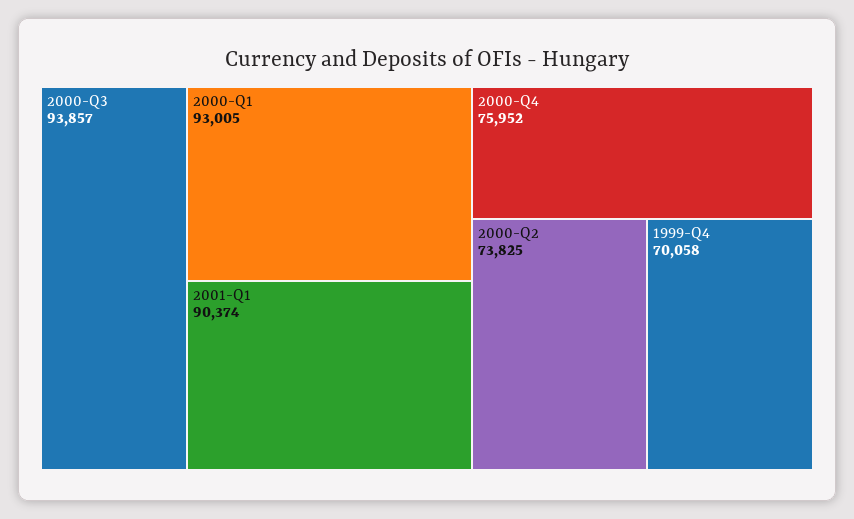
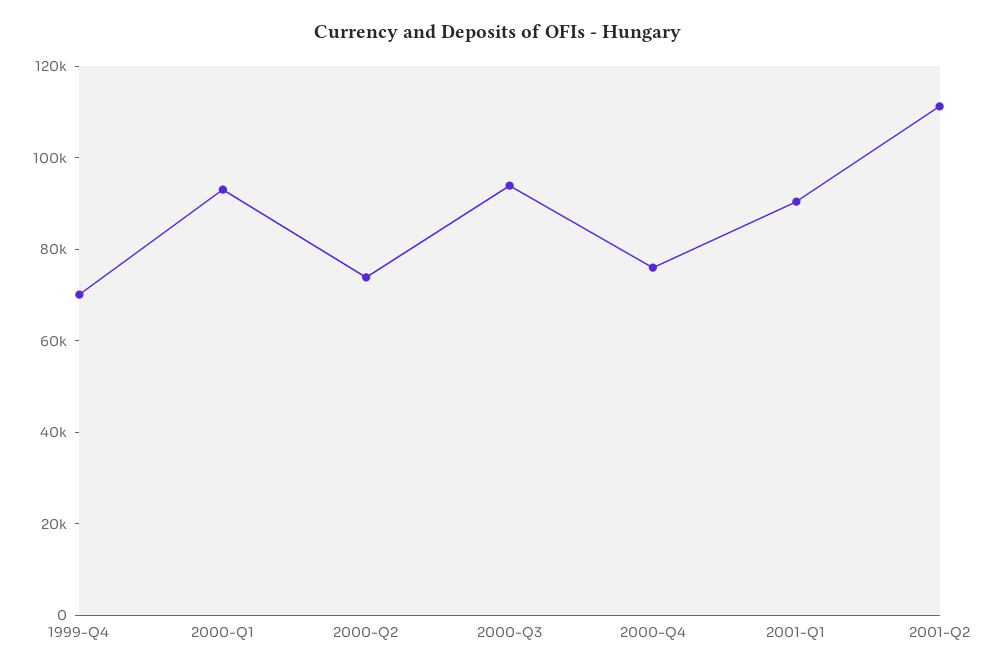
2001-Q2: none -> 110000

